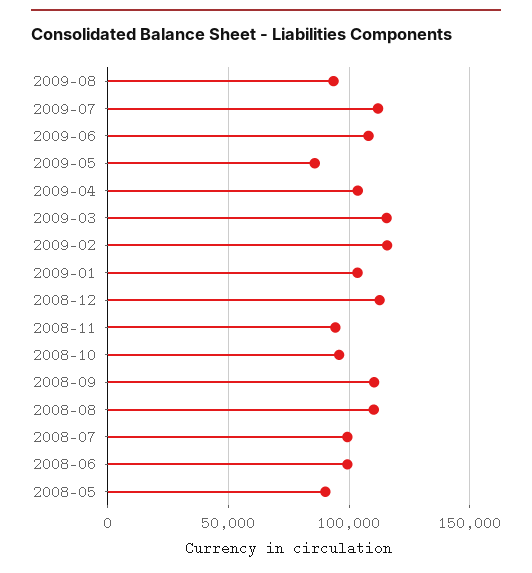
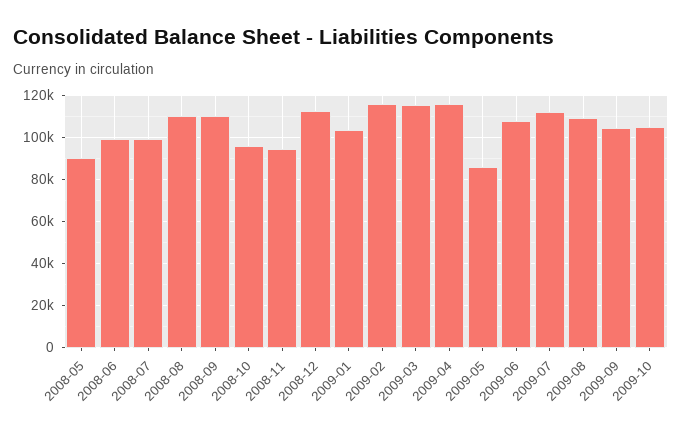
2009-08: 95000 -> 110000
2009-04: 105000 -> 115000
2009-09: none -> 105000
2009-10: none -> 105000

